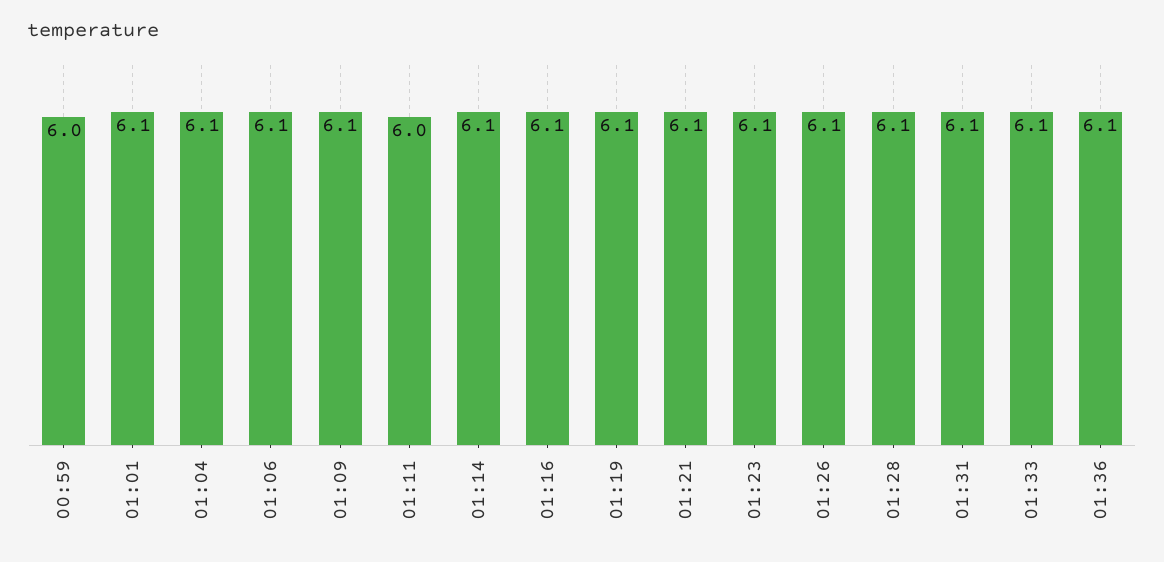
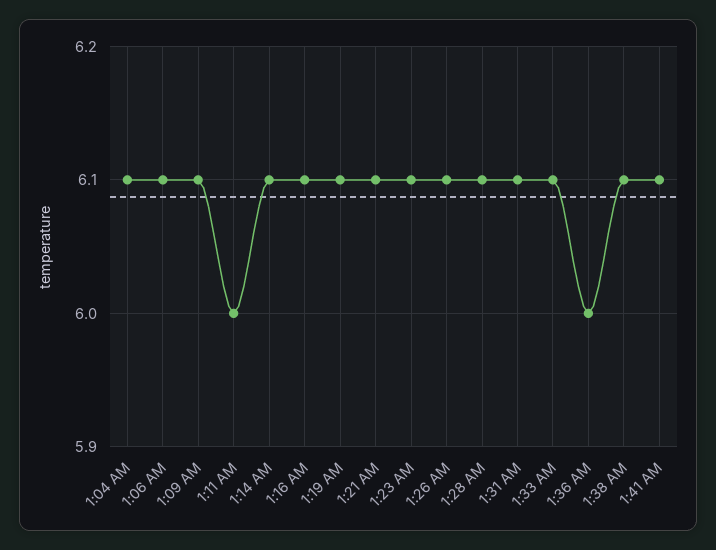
00:59: 6 -> none
01:01: 6.1 -> none
01:36: 6.1 -> 6
1:38 AM: none -> 6.1
1:41 AM: none -> 6.1

